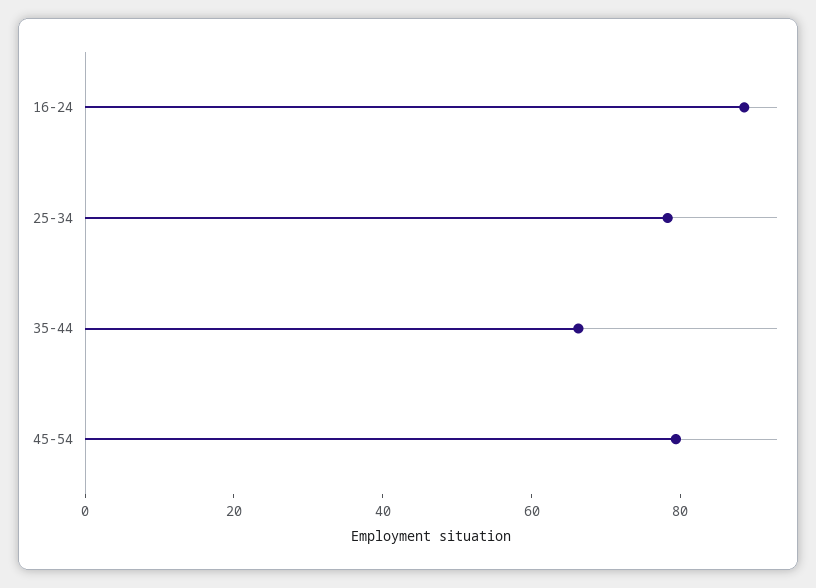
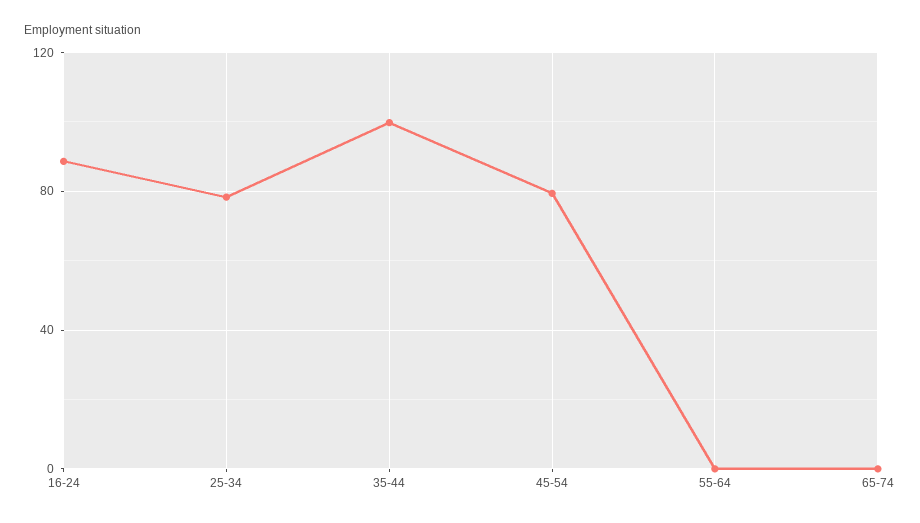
35-44: 65 -> 100
55-64: none -> 0
65-74: none -> 0

